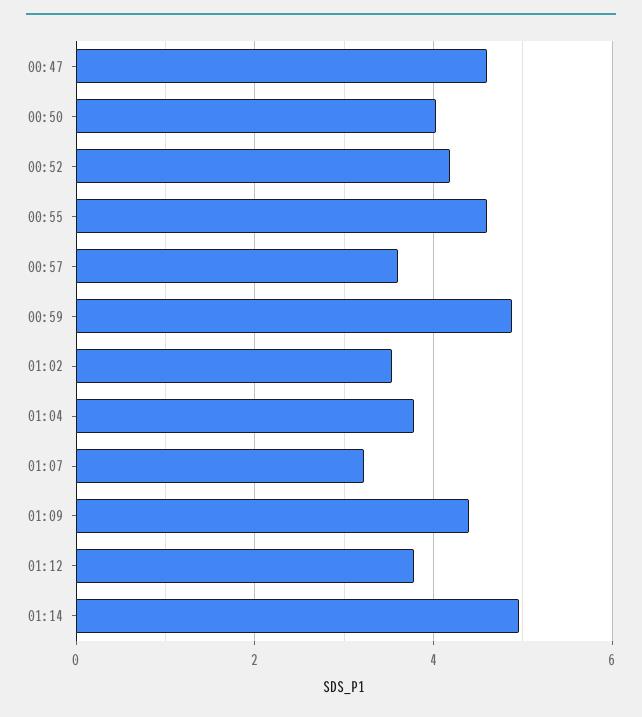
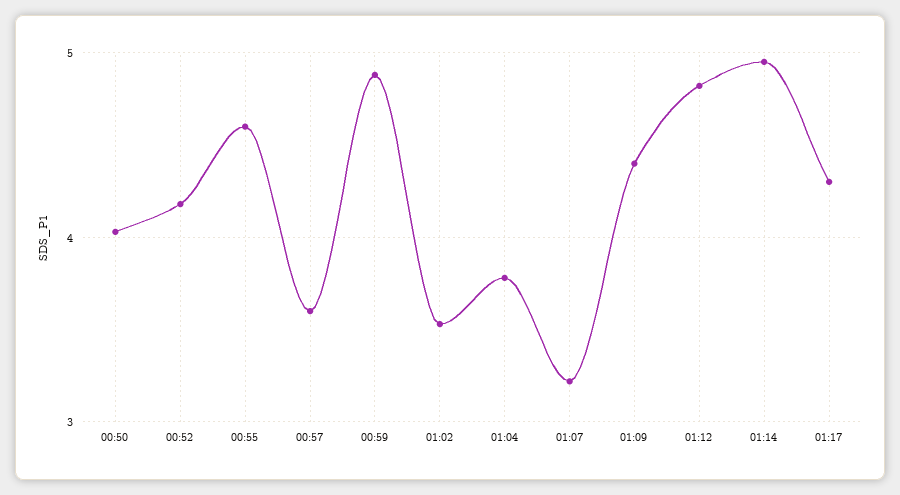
00:47: 4.6 -> none
01:12: 3.8 -> 4.8
01:17: none -> 4.3

